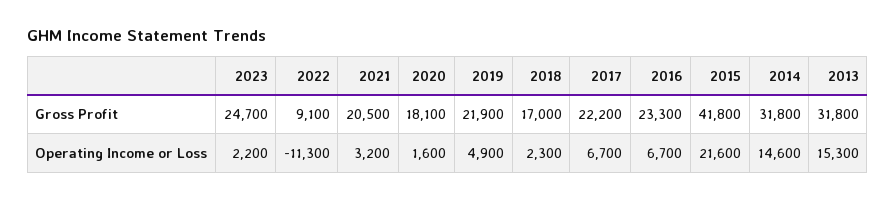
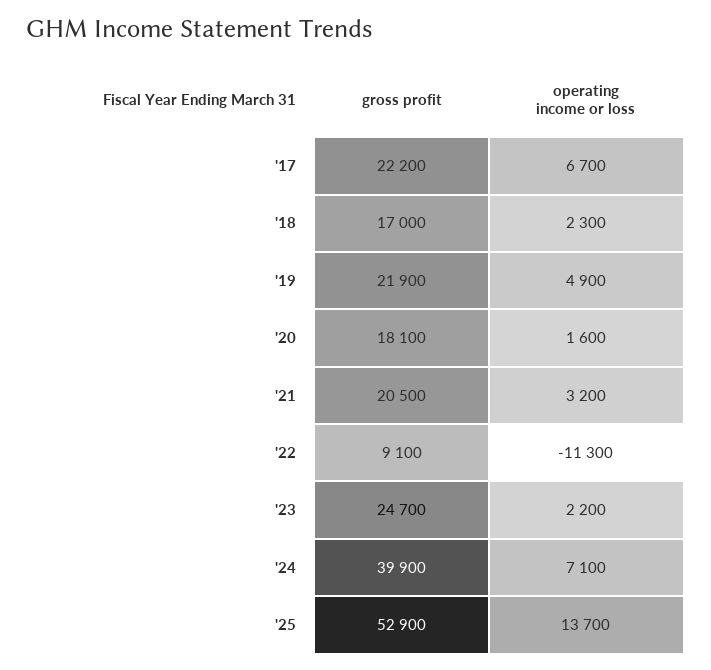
2016, Gross Profit: 23300 -> none
2015, Gross Profit: 41800 -> none
2014, Gross Profit: 31800 -> none
2013, Gross Profit: 31800 -> none
2016, Operating Income or Loss: 6700 -> none
2015, Operating Income or Loss: 21600 -> none
2014, Operating Income or Loss: 14600 -> none
2013, Operating Income or Loss: 15300 -> none
'24, Gross Profit: none -> 39900
'24, Operating Income or Loss: none -> 7100
'25, Gross Profit: none -> 52900
'25, Operating Income or Loss: none -> 13700

